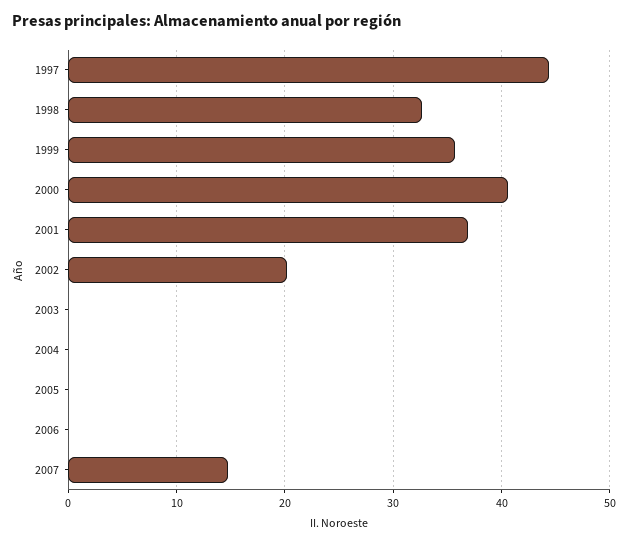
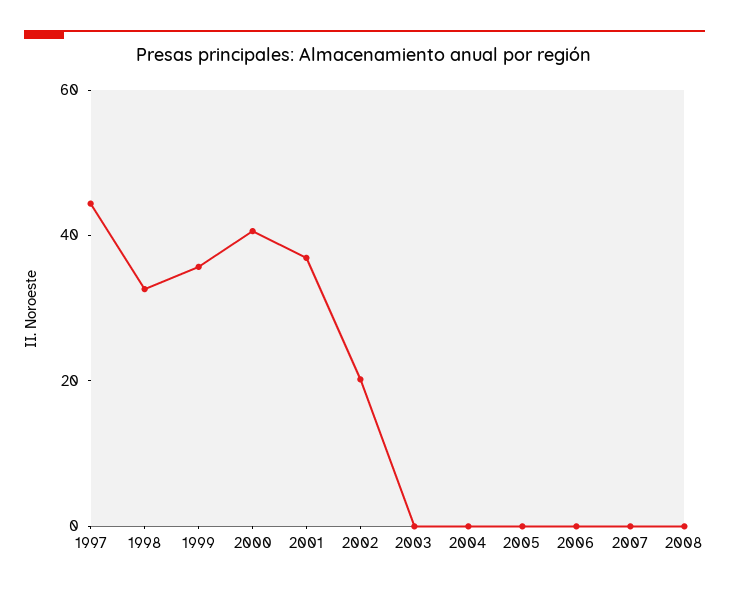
2007: 15 -> 0
2008: none -> 0

